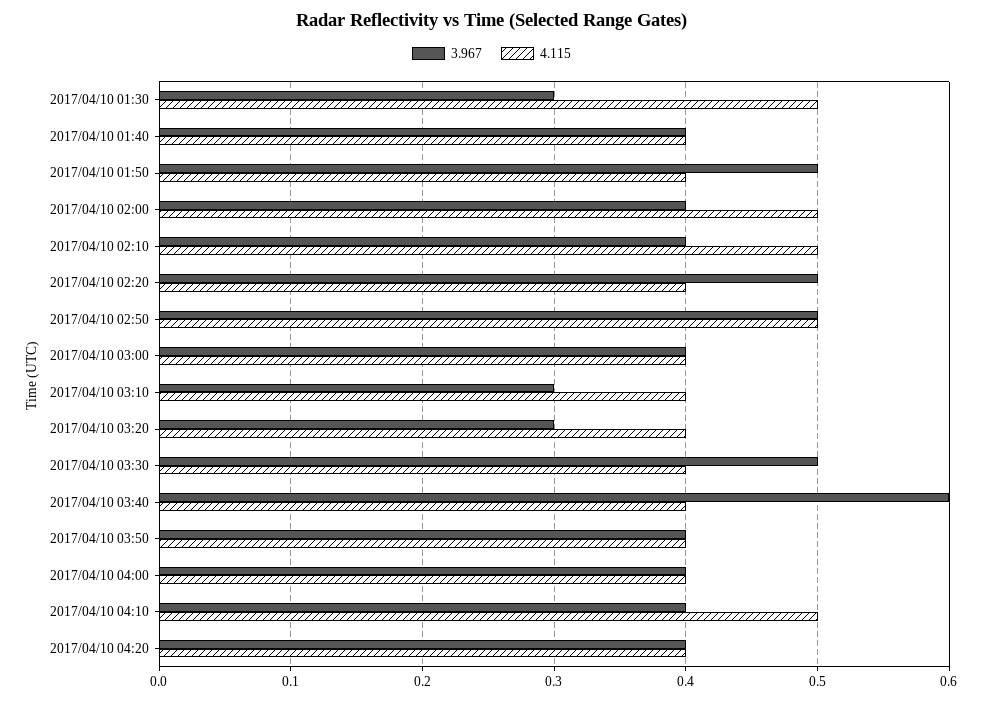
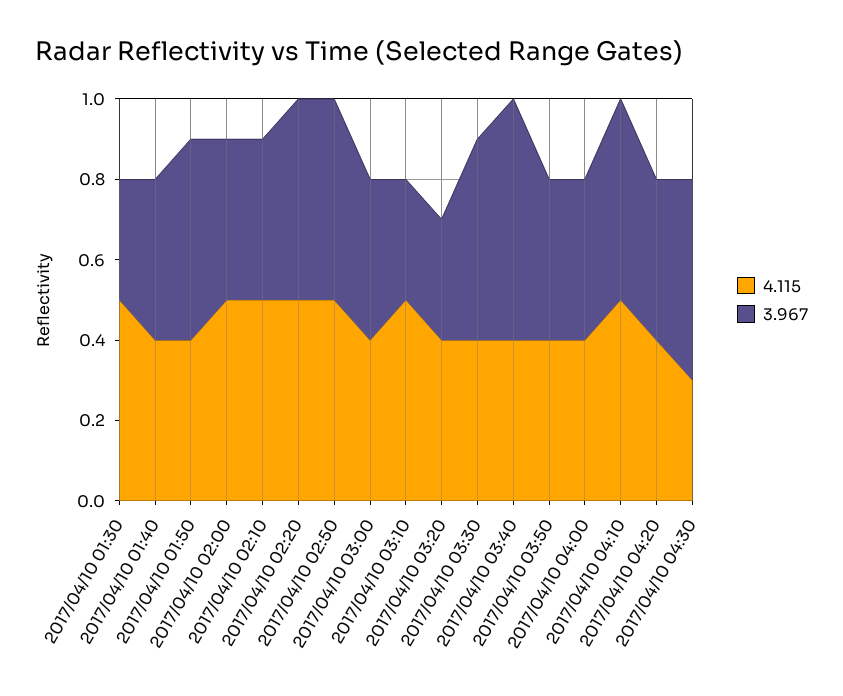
4.115, 2017/04/10 02:20: 0.4 -> 0.5
4.115, 2017/04/10 03:10: 0.4 -> 0.5
3.967, 2017/04/10 04:10: 0.4 -> 0.5
4.115, 2017/04/10 04:30: none -> 0.3
3.967, 2017/04/10 04:30: none -> 0.5

